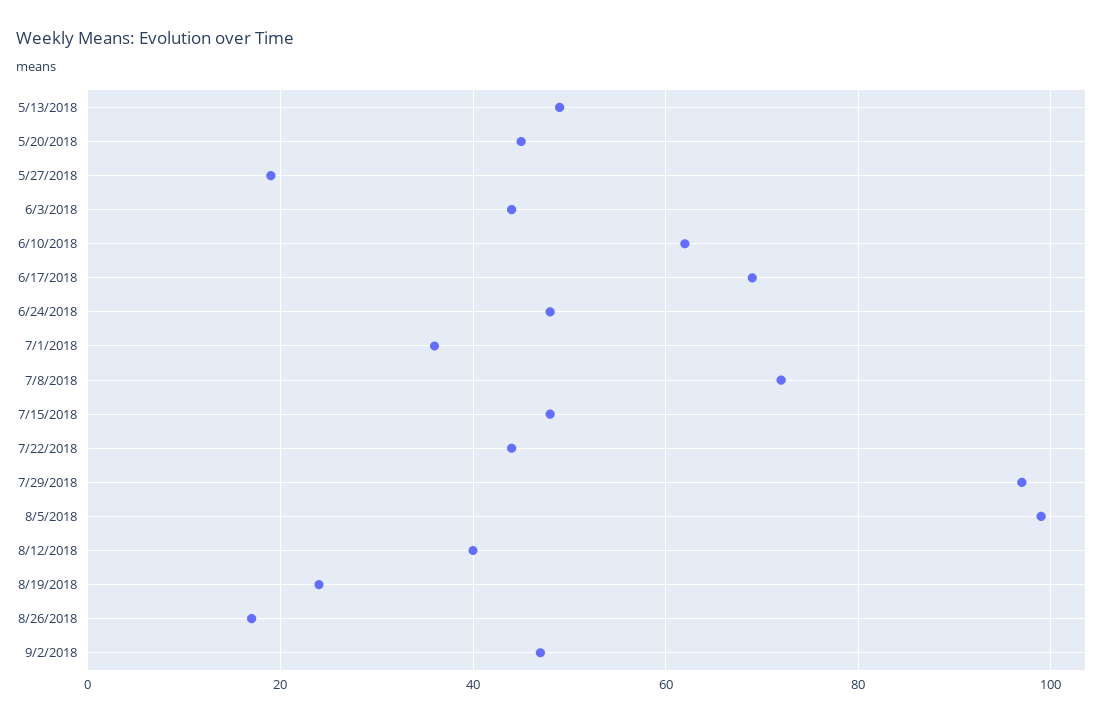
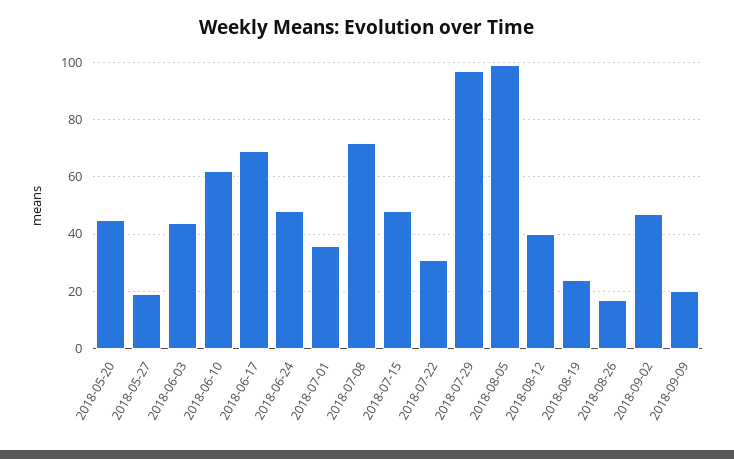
5/13/2018: 50 -> none
7/22/2018: 45 -> 30
2018-09-09: none -> 20

